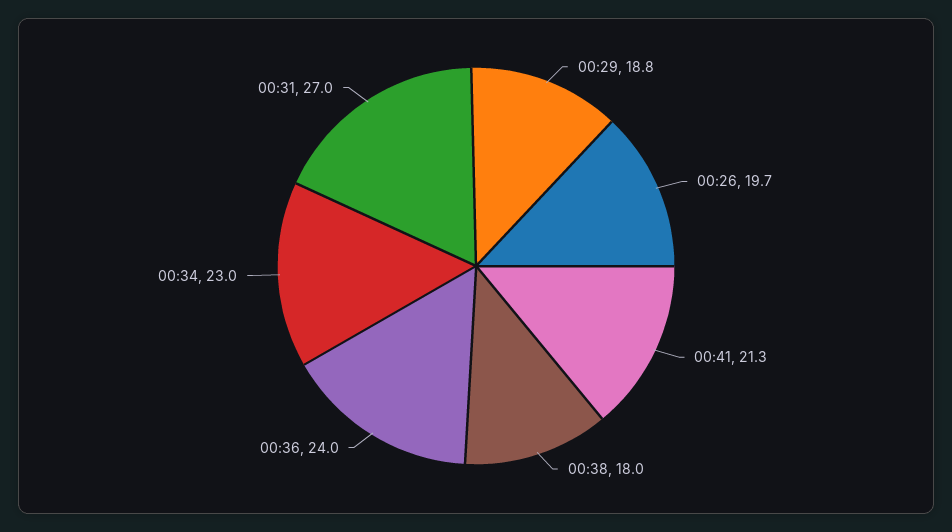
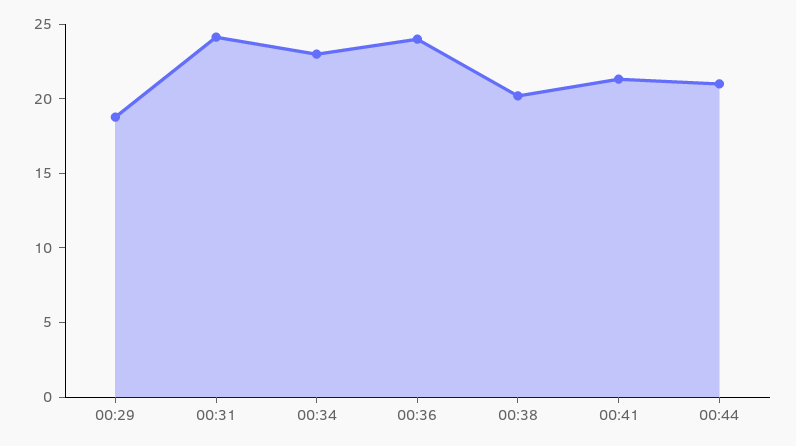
00:26: 19.7 -> none
00:38: 18 -> 20
00:31: 27 -> 24
00:44: none -> 21

